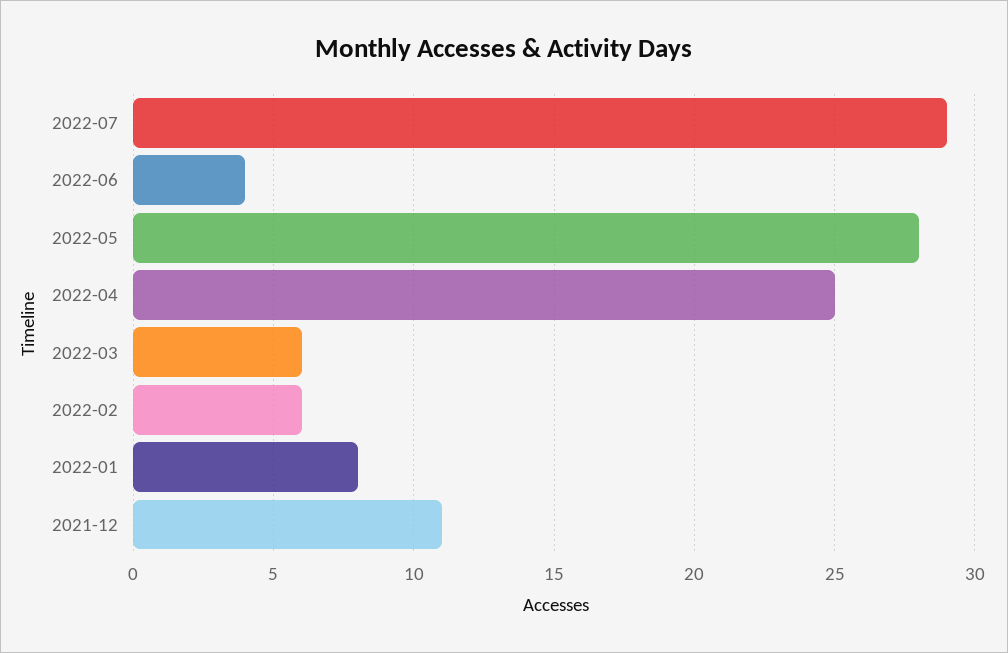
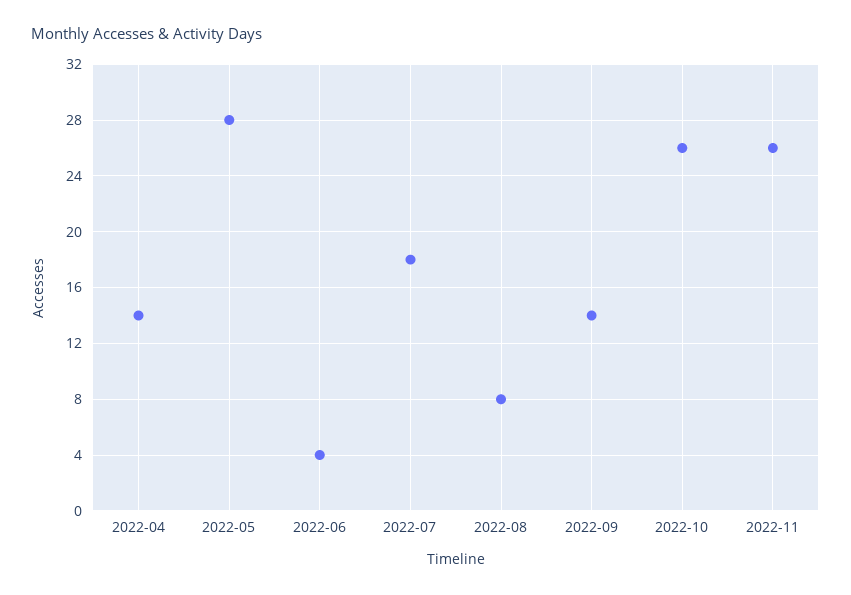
2022-07: 29 -> 18
2022-04: 25 -> 14
2022-03: 6 -> none
2022-02: 6 -> none
2022-01: 8 -> none
2021-12: 11 -> none
2022-08: none -> 8
2022-09: none -> 14
2022-10: none -> 26
2022-11: none -> 26

